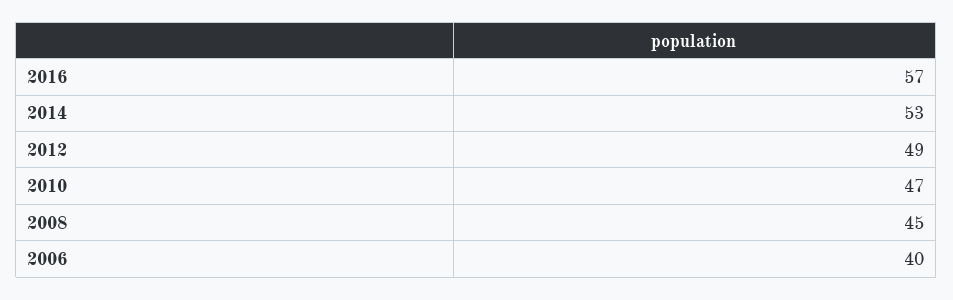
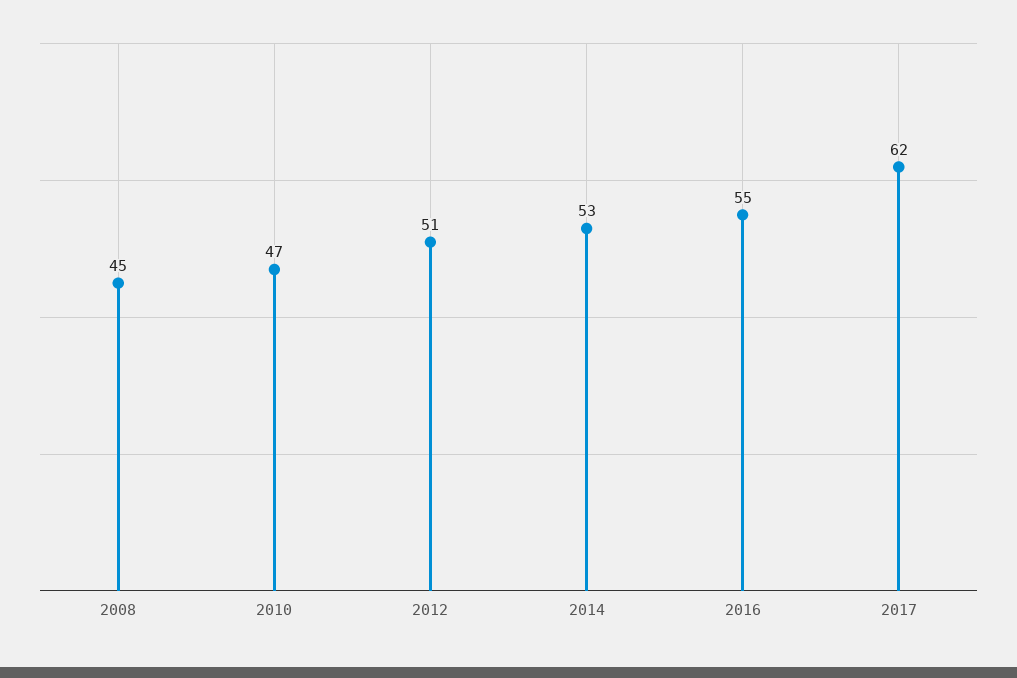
2016: 57 -> 55
2012: 49 -> 51
2006: 40 -> none
2017: none -> 62

